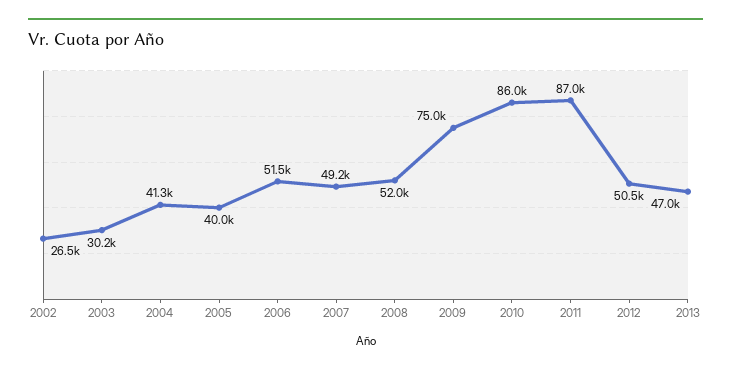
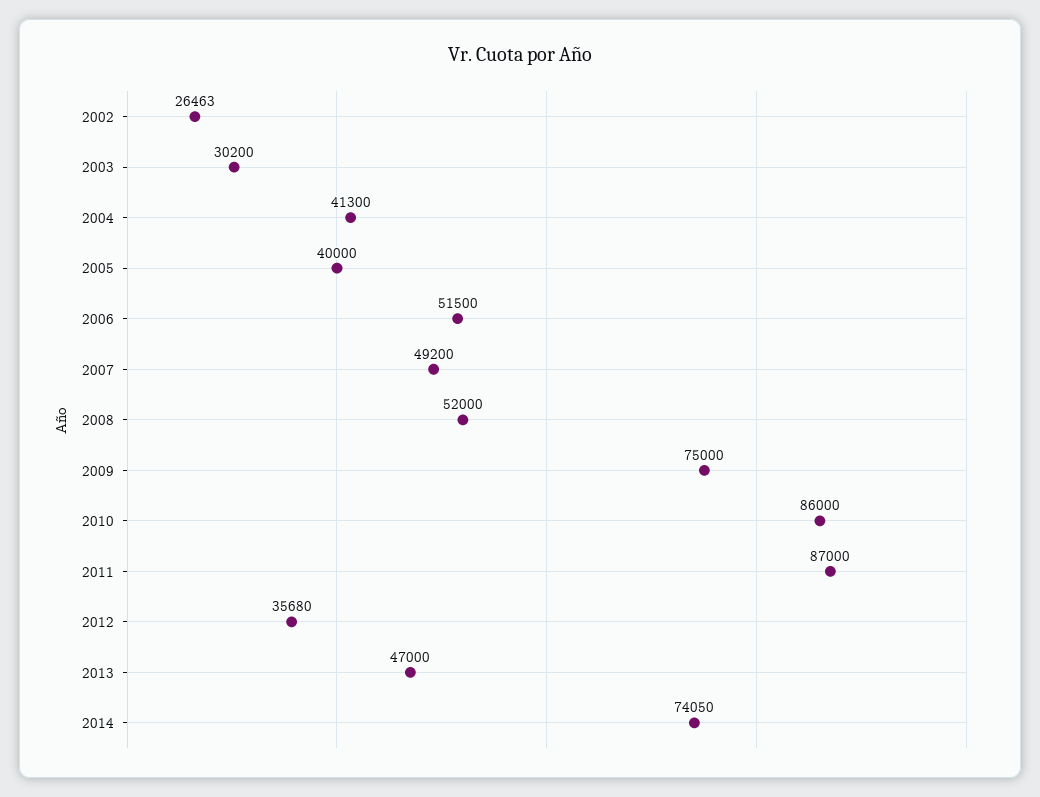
2012: 50500 -> 35680
2014: none -> 74050

